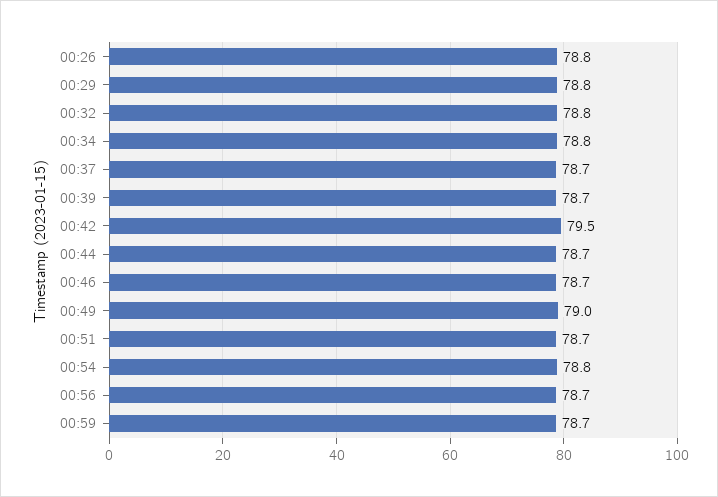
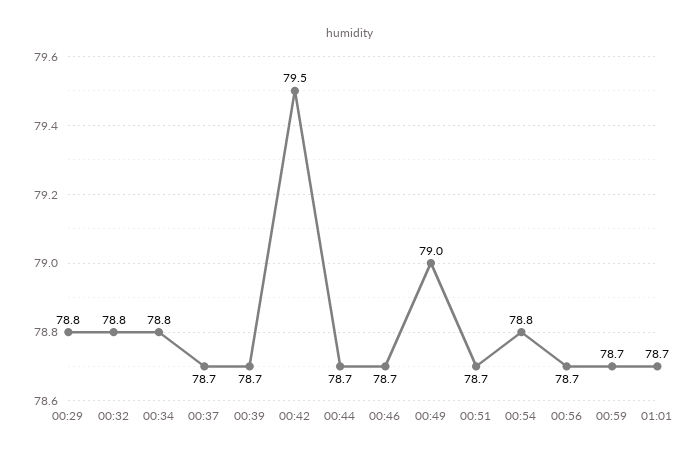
00:26: 78.8 -> none
01:01: none -> 78.7

